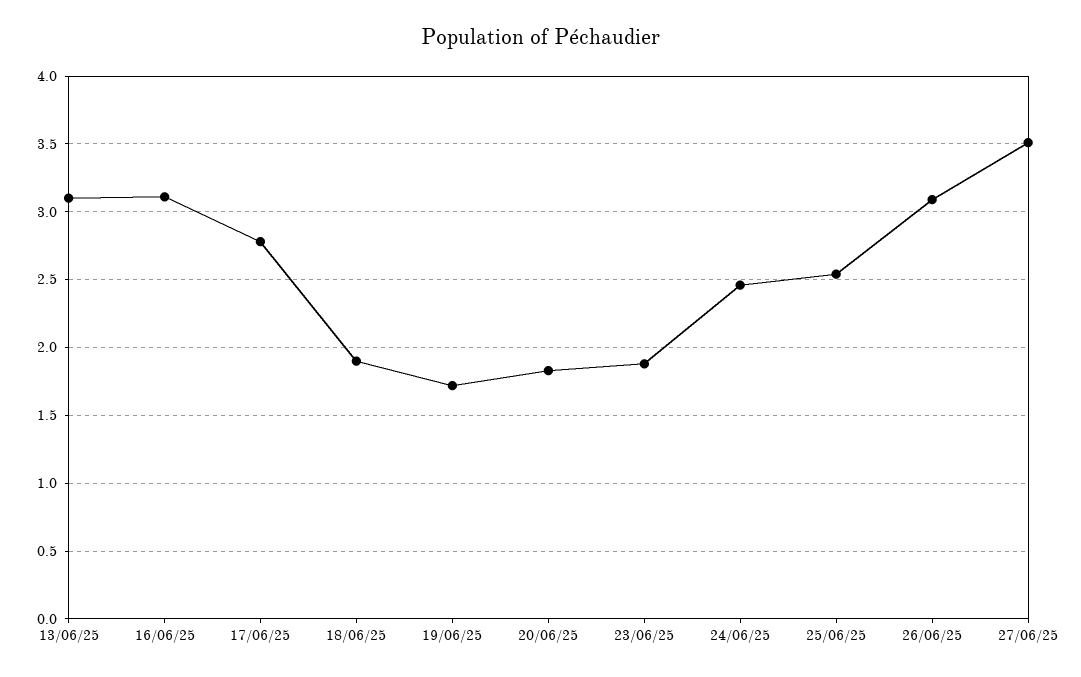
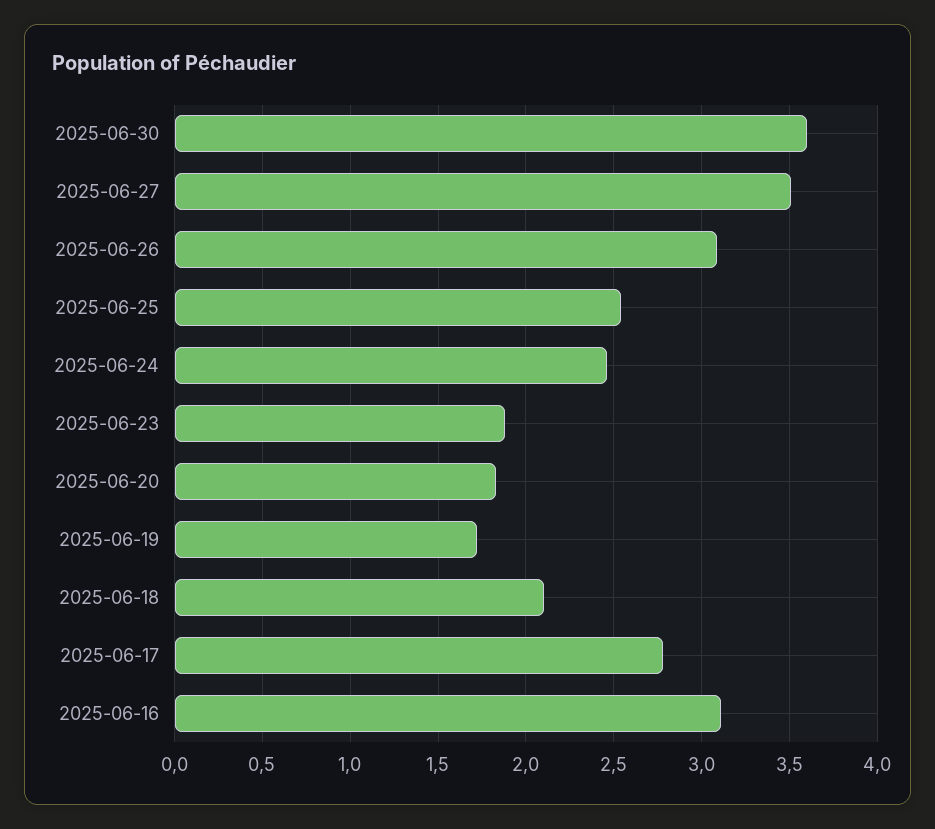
13/06/25: 3.1 -> none
18/06/25: 1.9 -> 2.1
2025-06-30: none -> 3.6

